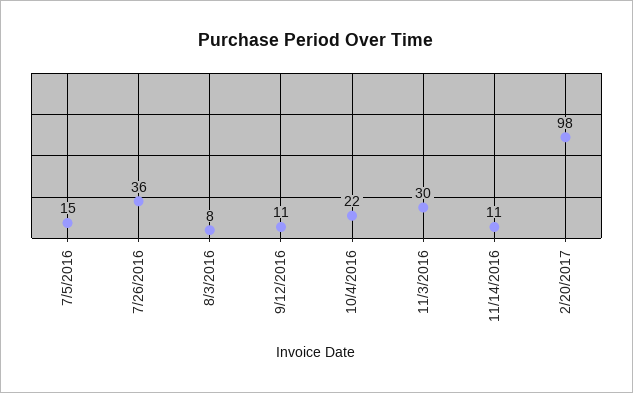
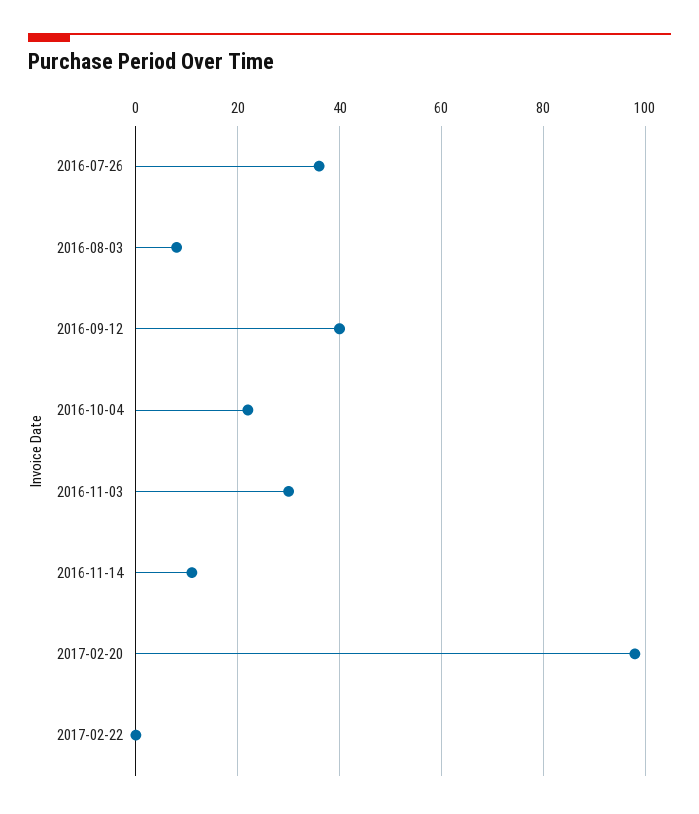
7/5/2016: 15 -> none
9/12/2016: 11 -> 40
2017-02-22: none -> 0

